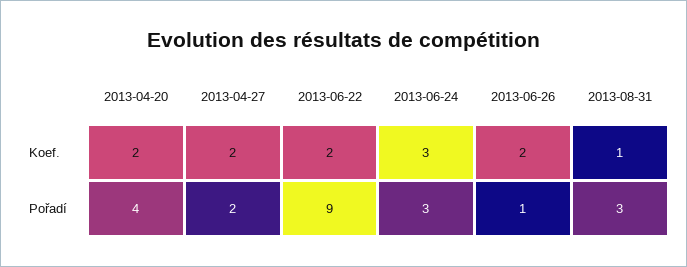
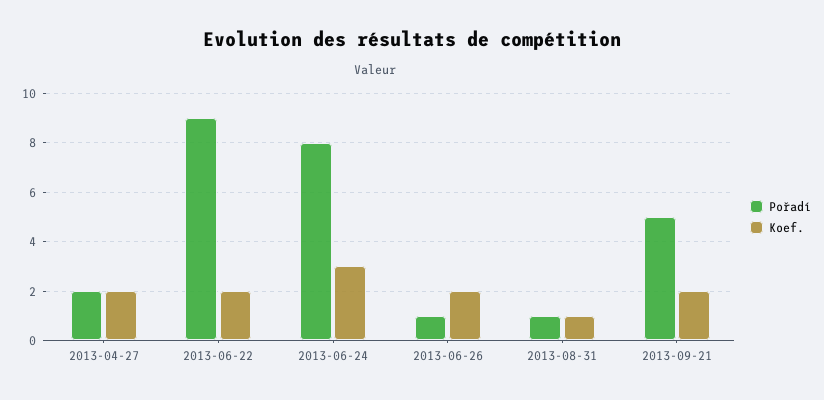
Koef., 2013-04-20: 2 -> none
Pořadí, 2013-04-20: 4 -> none
Pořadí, 2013-06-24: 3 -> 8
Pořadí, 2013-08-31: 3 -> 1
Pořadí, 2013-09-21: none -> 5
Koef., 2013-09-21: none -> 2

